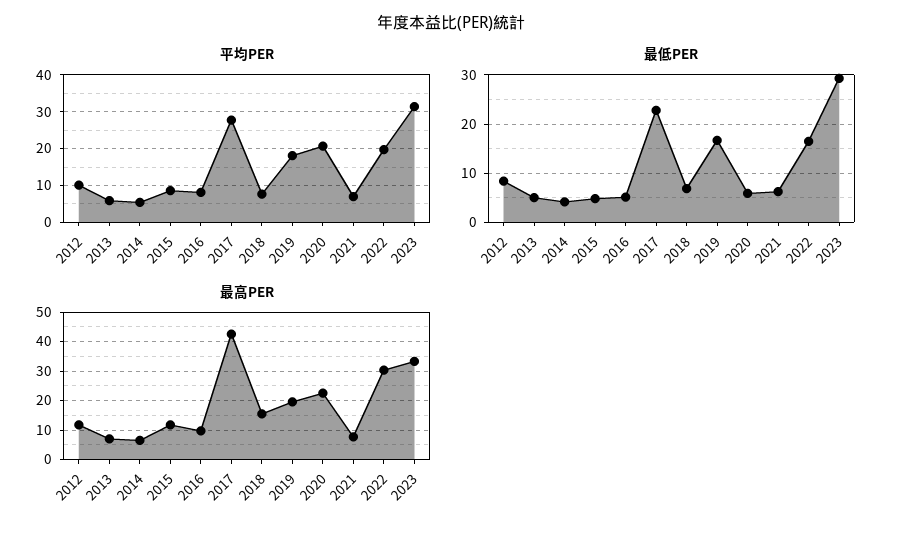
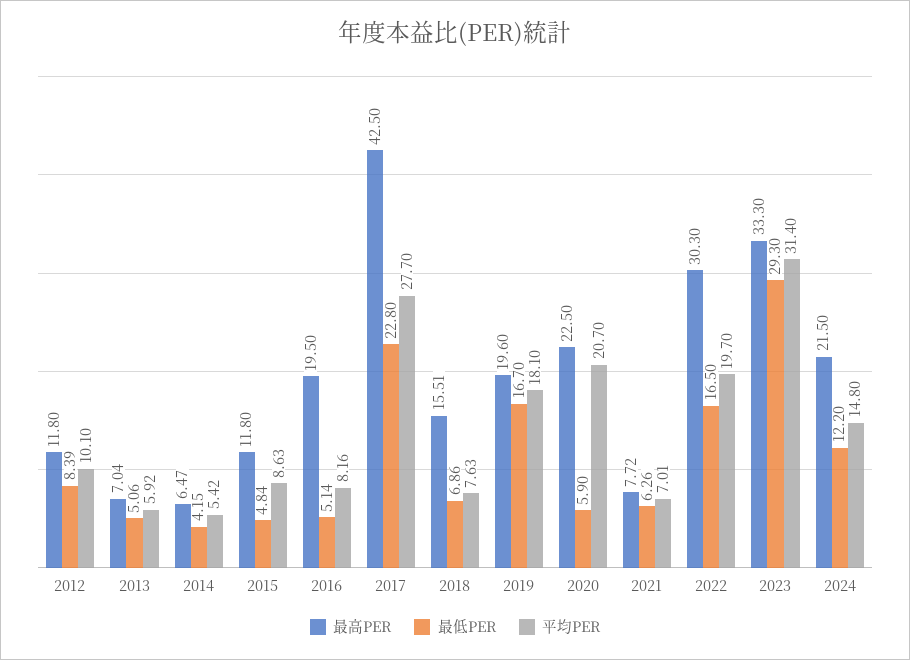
最高PER, 2016: 10 -> 19.5
最高PER, 2024: none -> 21.5
最低PER, 2024: none -> 12.2
平均PER, 2024: none -> 14.8

